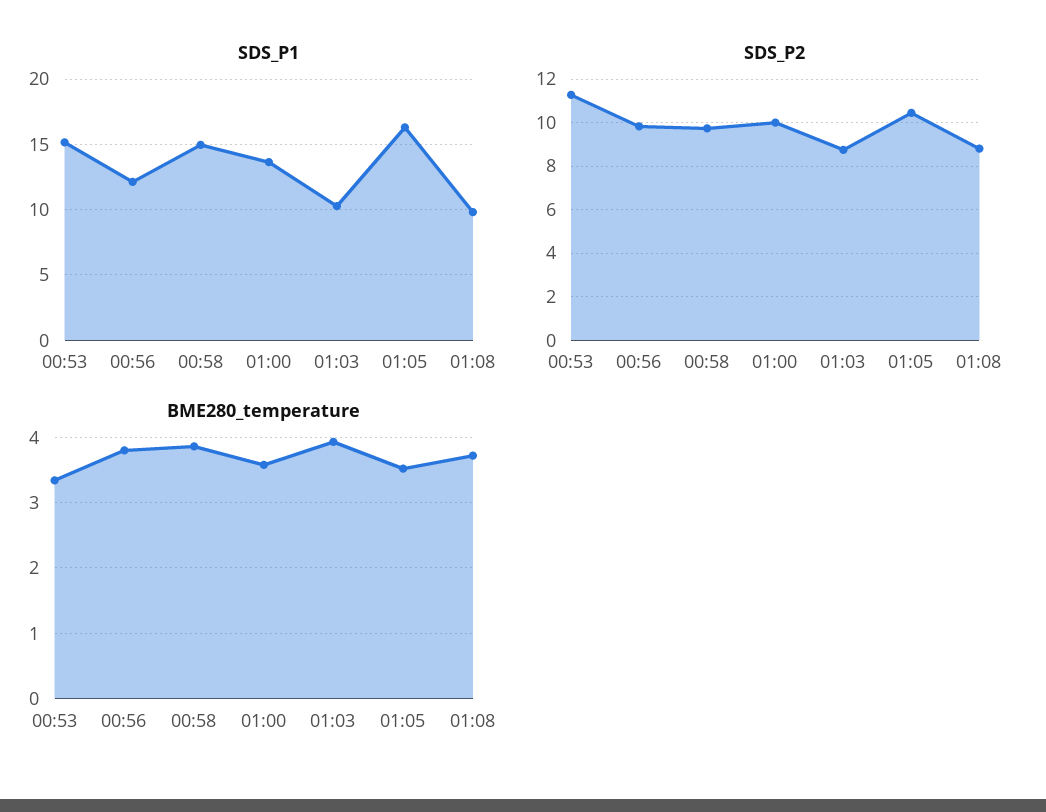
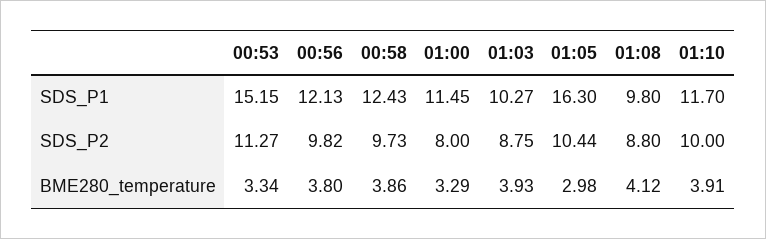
SDS_P1, 00:58: 15 -> 12.43
SDS_P1, 01:00: 13.5 -> 11.45
SDS_P2, 01:00: 10 -> 8
BME280_temperature, 01:00: 3.6 -> 3.29
BME280_temperature, 01:05: 3.5 -> 2.98
BME280_temperature, 01:08: 3.7 -> 4.12
SDS_P1, 01:10: none -> 11.7
SDS_P2, 01:10: none -> 10
BME280_temperature, 01:10: none -> 3.91

